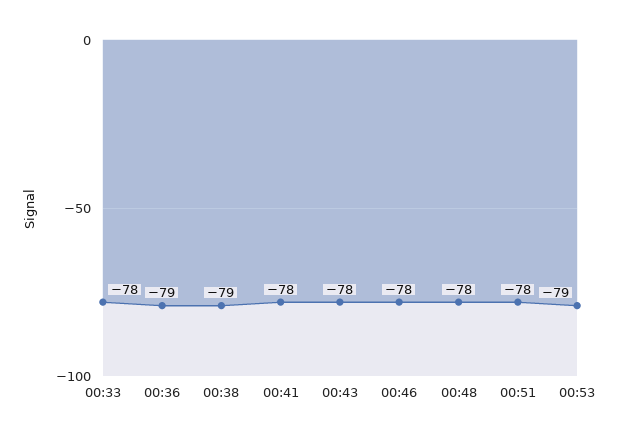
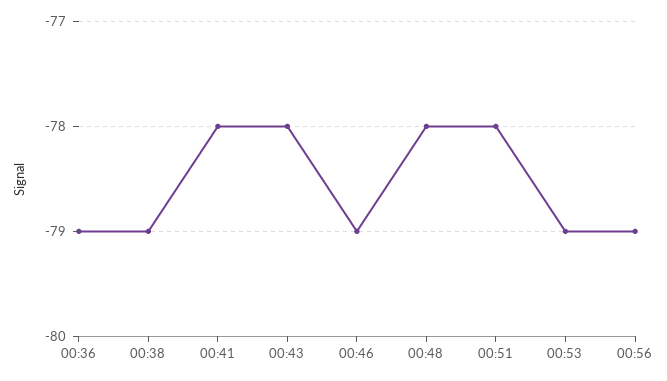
00:33: -78 -> none
00:46: -78 -> -79
00:56: none -> -79

